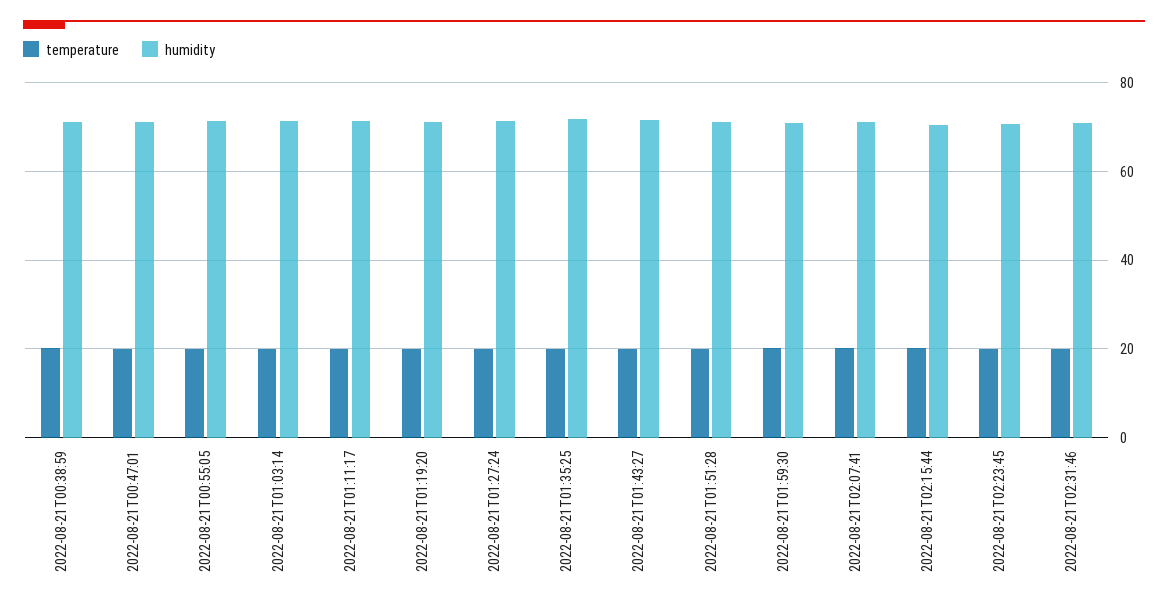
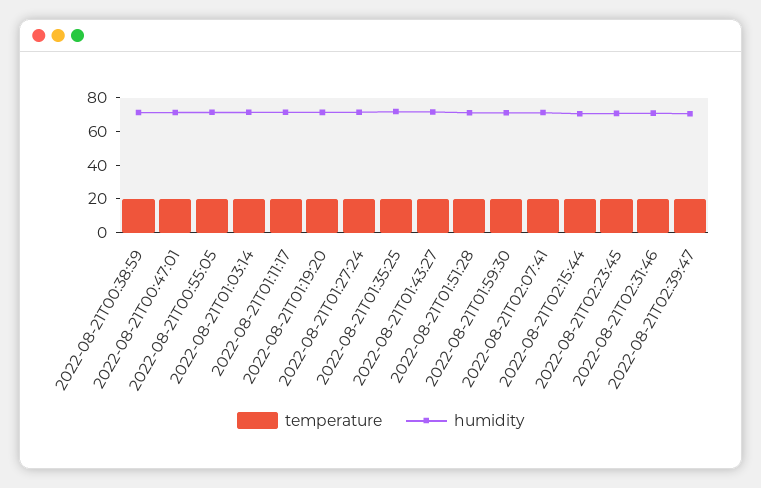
temperature, 2022-08-21T02:39:47: none -> 20
humidity, 2022-08-21T02:39:47: none -> 70

